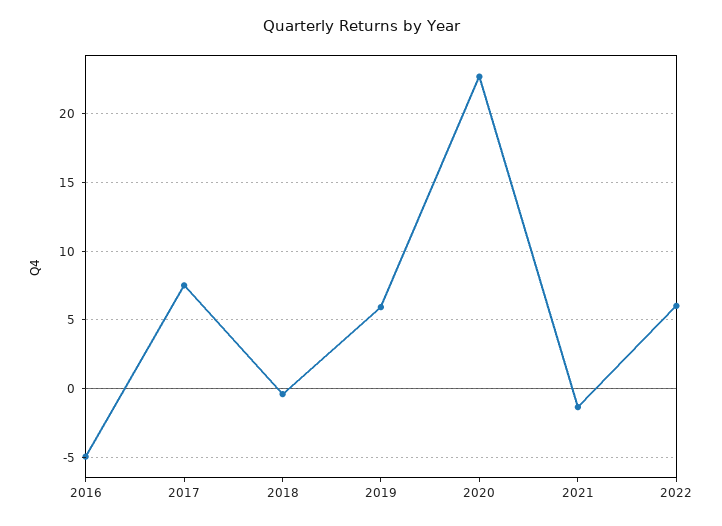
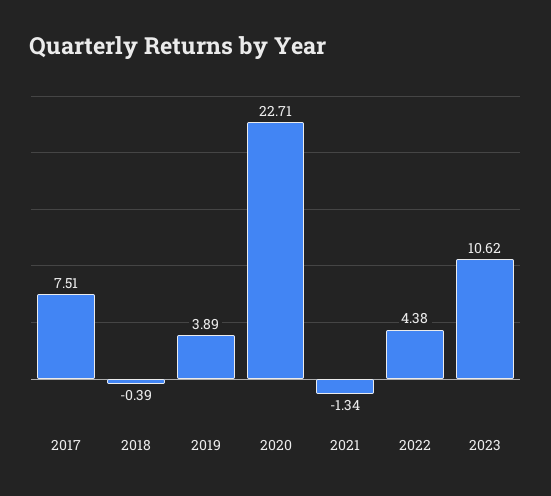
2016: -5 -> none
2019: 6 -> 3.89
2022: 6 -> 4.38
2023: none -> 10.62

